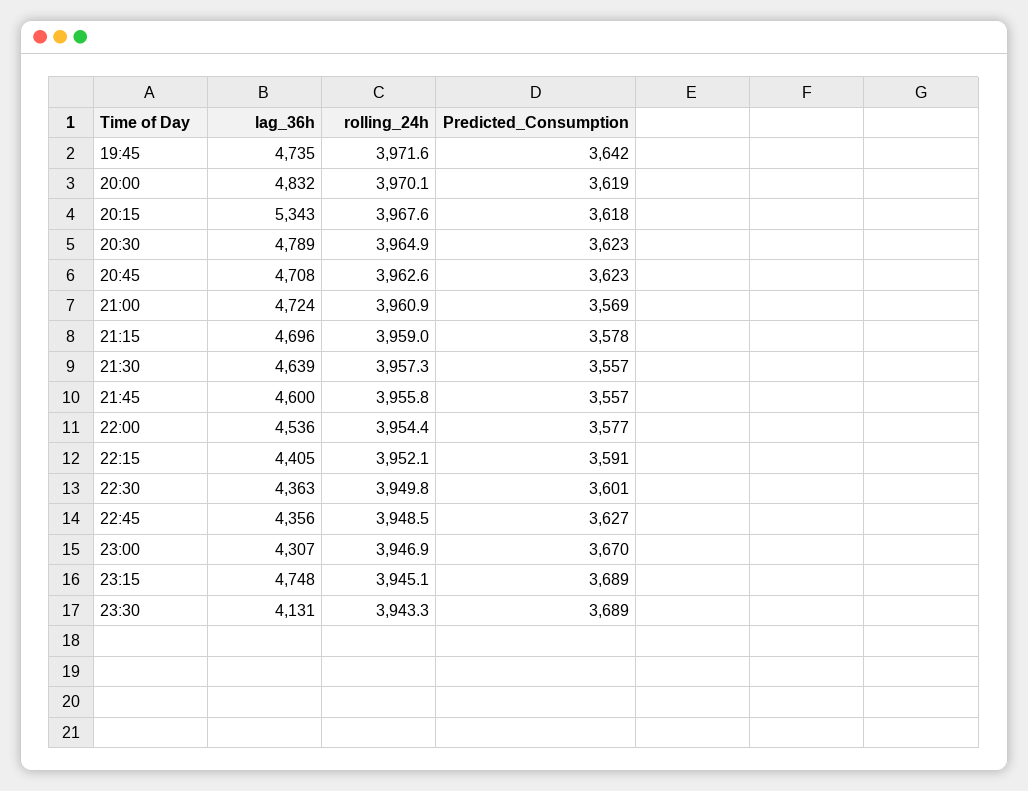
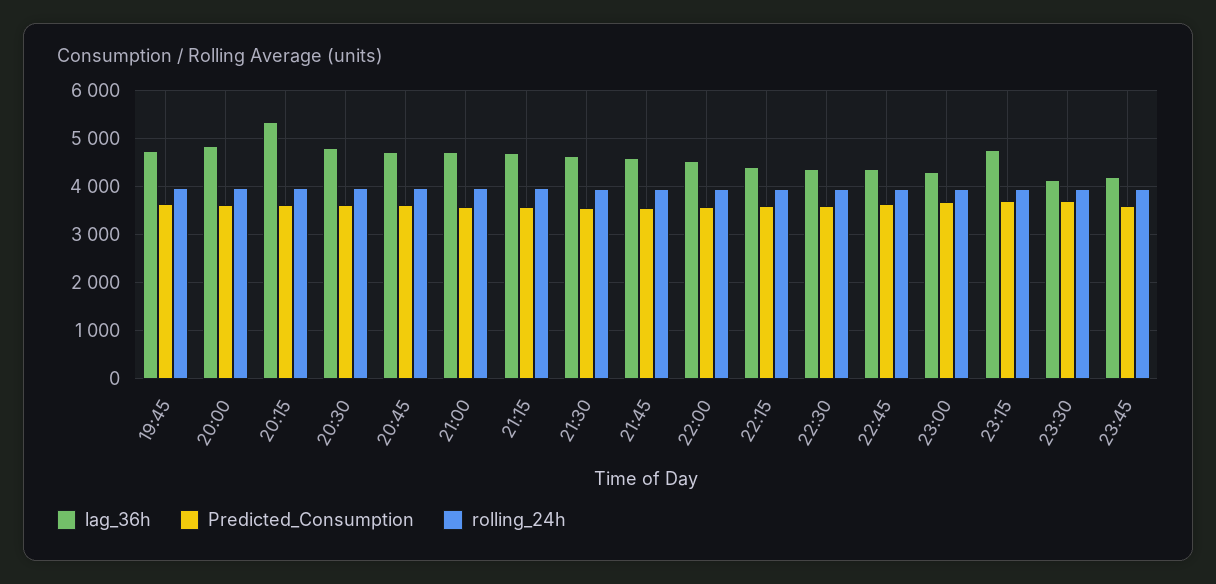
lag_36h, 23:45: none -> 4200
Predicted_Consumption, 23:45: none -> 3600
rolling_24h, 23:45: none -> 4000

